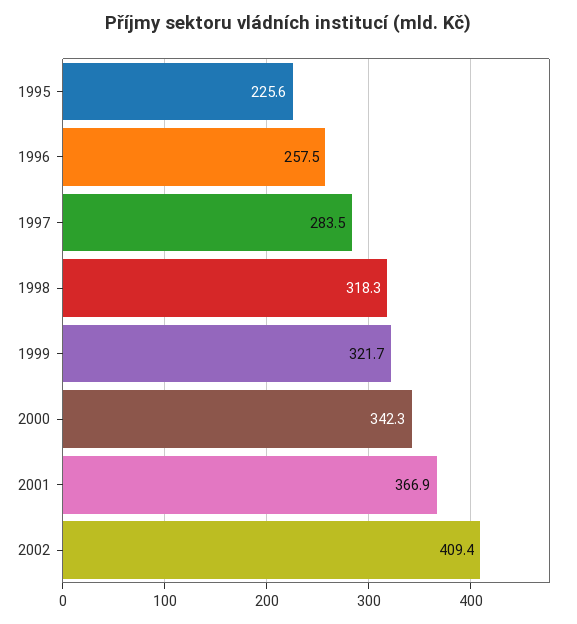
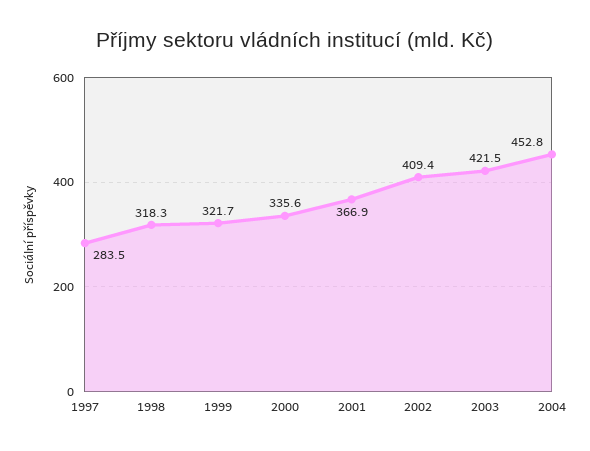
1995: 225.6 -> none
1996: 257.5 -> none
2000: 342.3 -> 335.6
2003: none -> 421.5
2004: none -> 452.8

